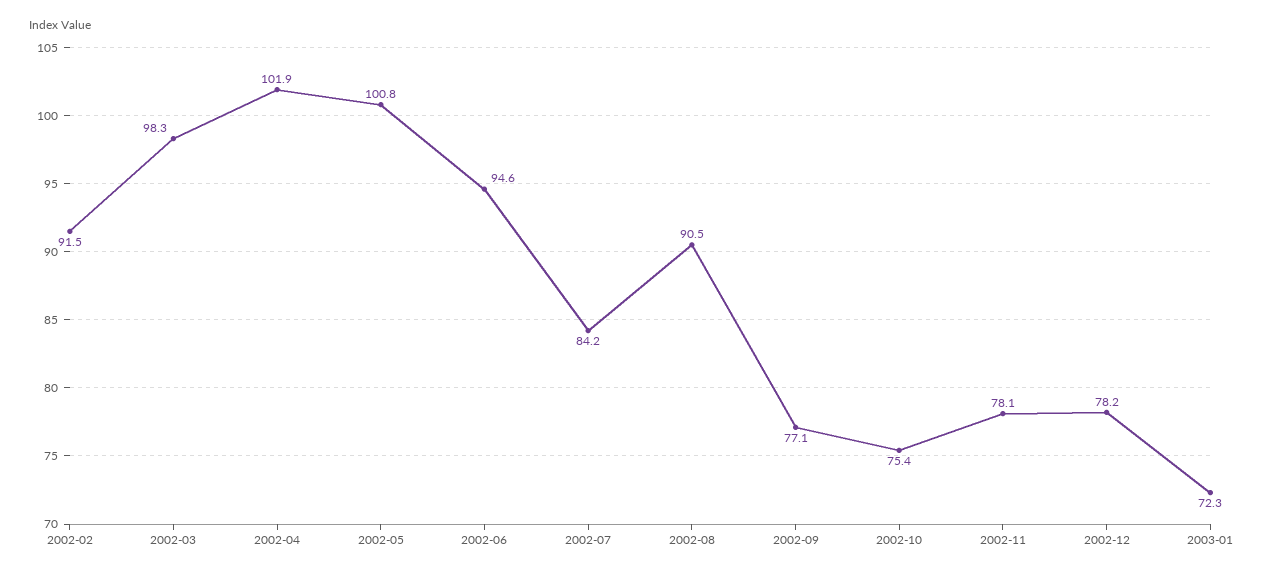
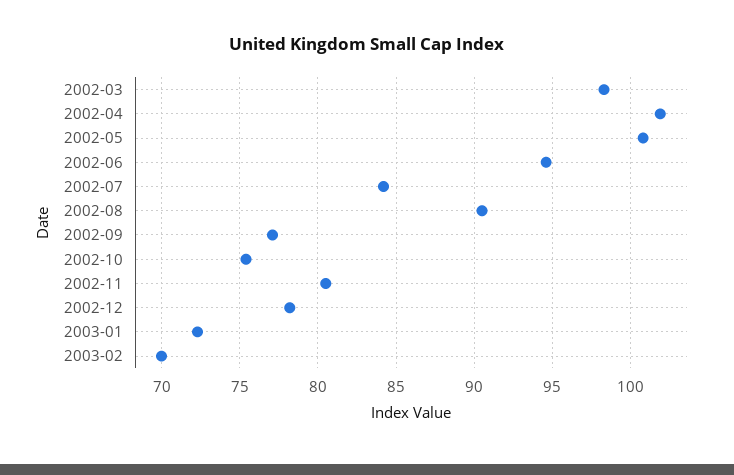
2002-02: 91.5 -> none
2002-11: 78.1 -> 80.5
2003-02: none -> 70

